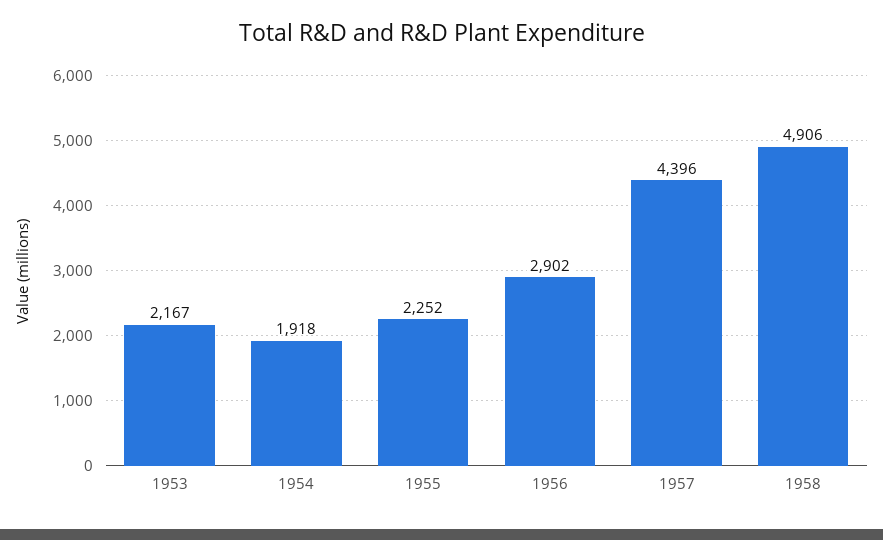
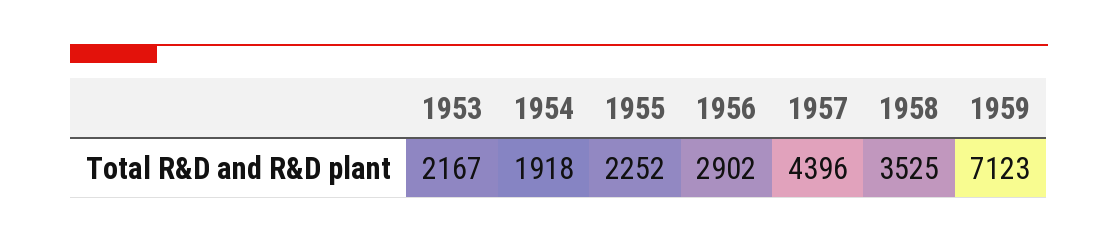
1958: 4906 -> 3525
1959: none -> 7123

